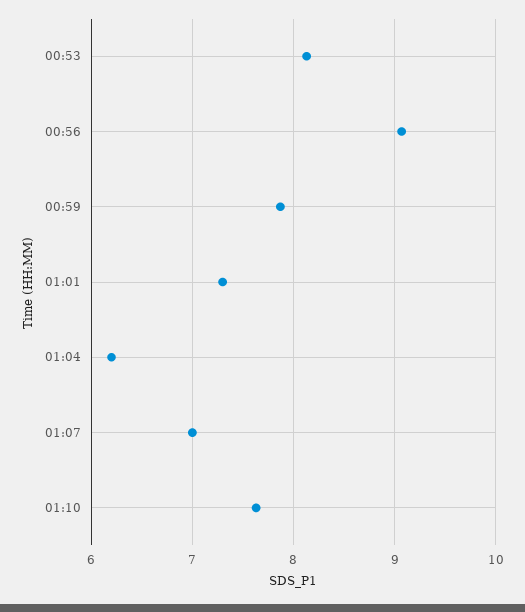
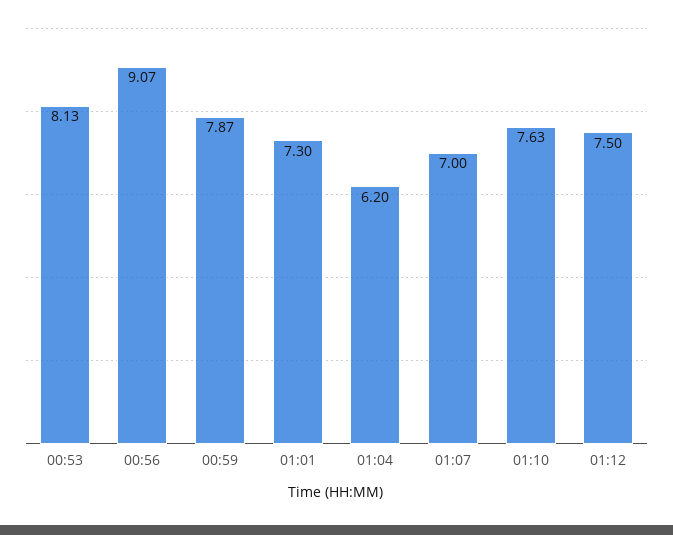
01:12: none -> 7.5

